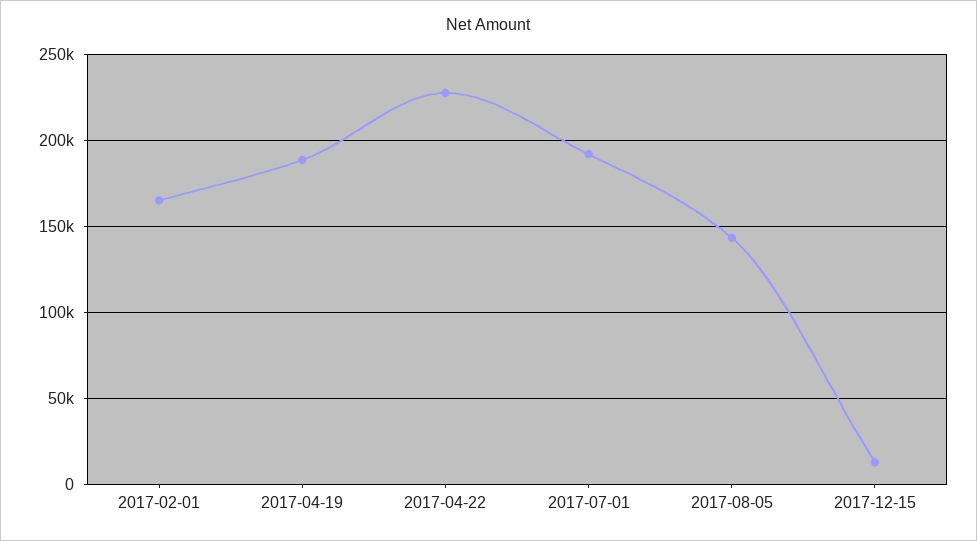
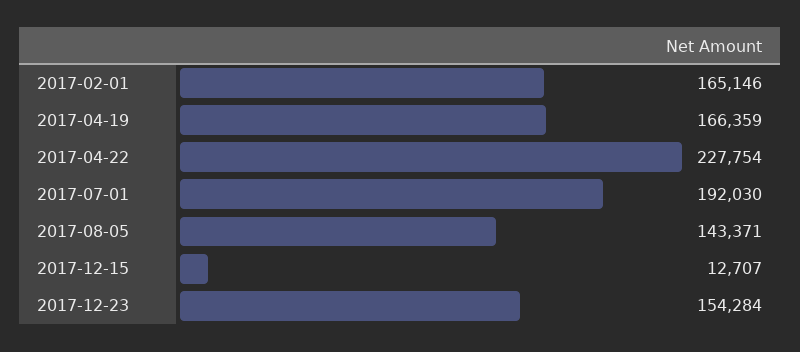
2017-04-19: 190000 -> 166359
2017-12-23: none -> 154284

